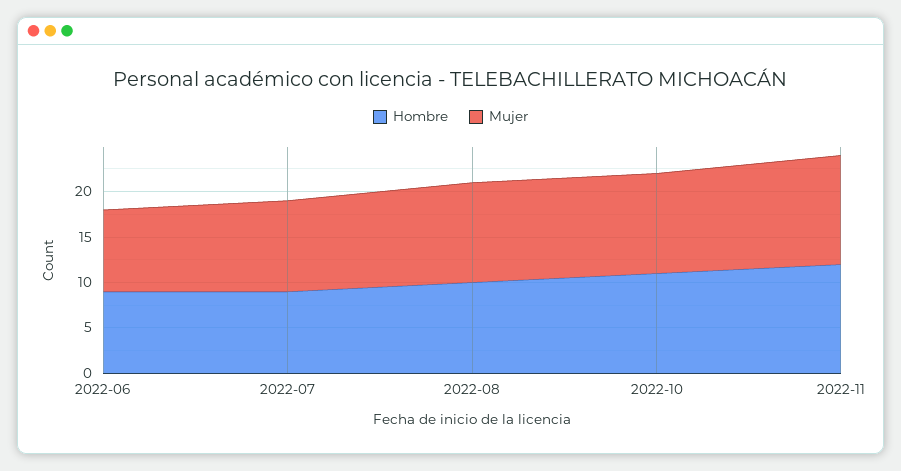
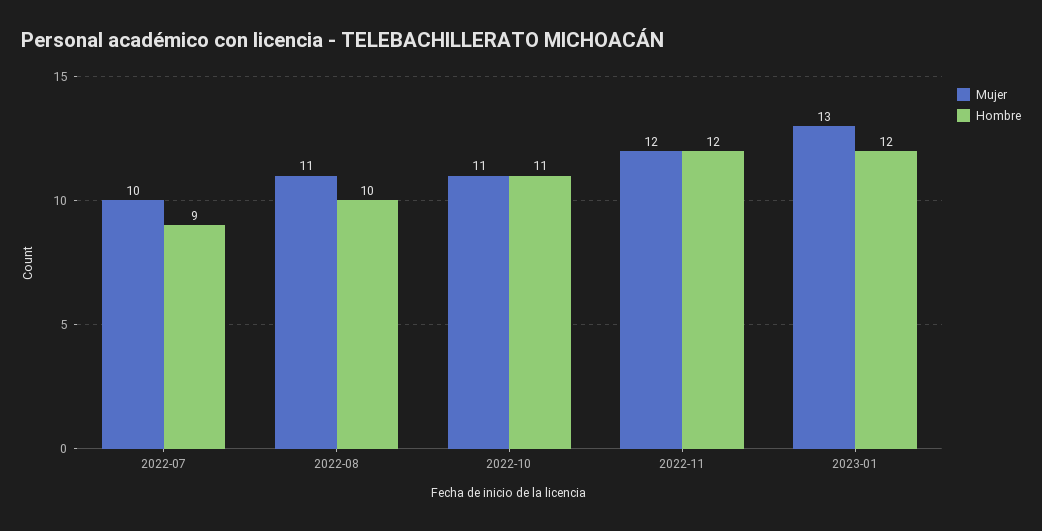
Hombre, 2022-06: 9 -> none
Mujer, 2022-06: 9 -> none
Mujer, 2023-01: none -> 13
Hombre, 2023-01: none -> 12

